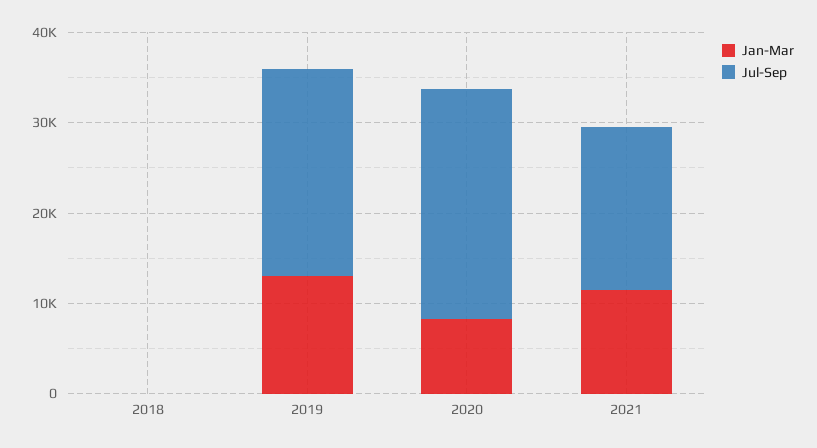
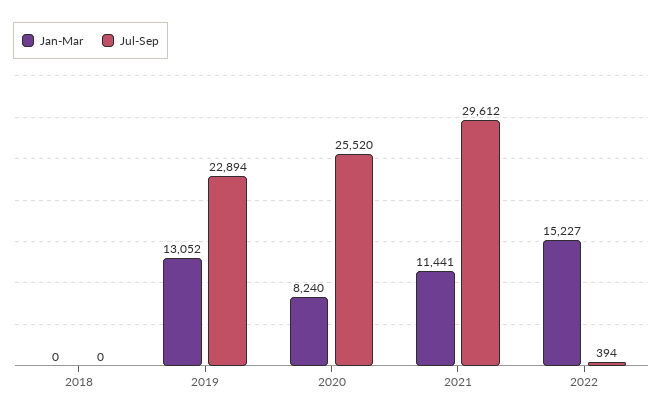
Jul-Sep, 2021: 18000 -> 29612
Jan-Mar, 2022: none -> 15227
Jul-Sep, 2022: none -> 394

